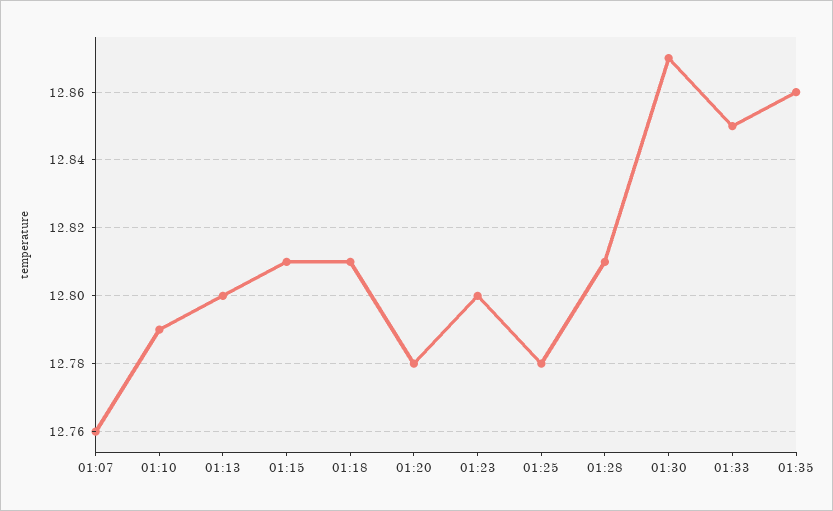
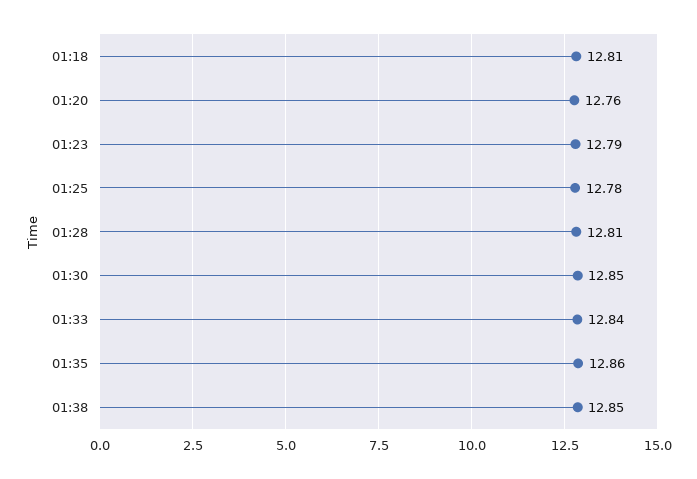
01:07: 12.76 -> none
01:10: 12.79 -> none
01:13: 12.8 -> none
01:15: 12.81 -> none
01:20: 12.78 -> 12.76
01:23: 12.8 -> 12.79
01:30: 12.87 -> 12.85
01:33: 12.85 -> 12.84
01:38: none -> 12.85

